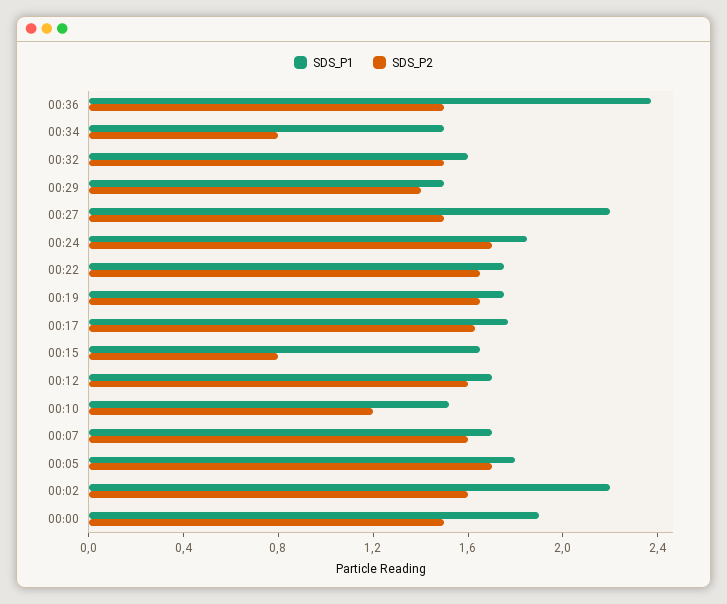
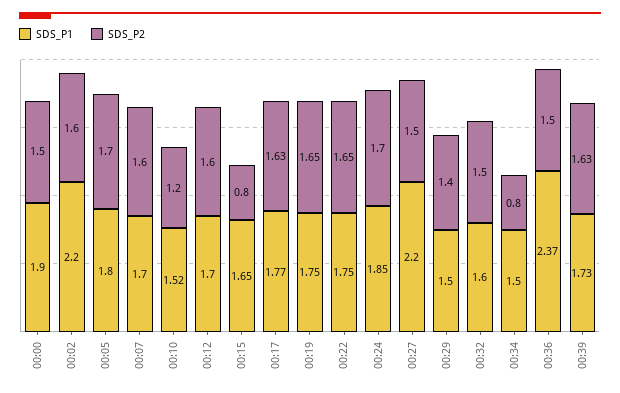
SDS_P1, 00:39: none -> 1.73
SDS_P2, 00:39: none -> 1.63

